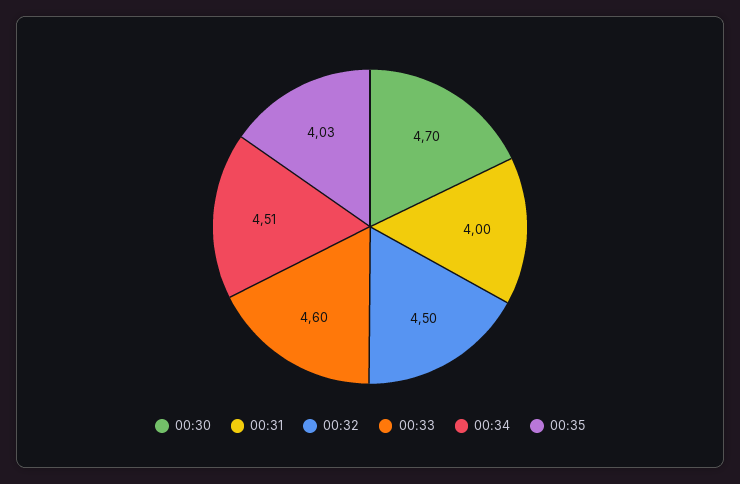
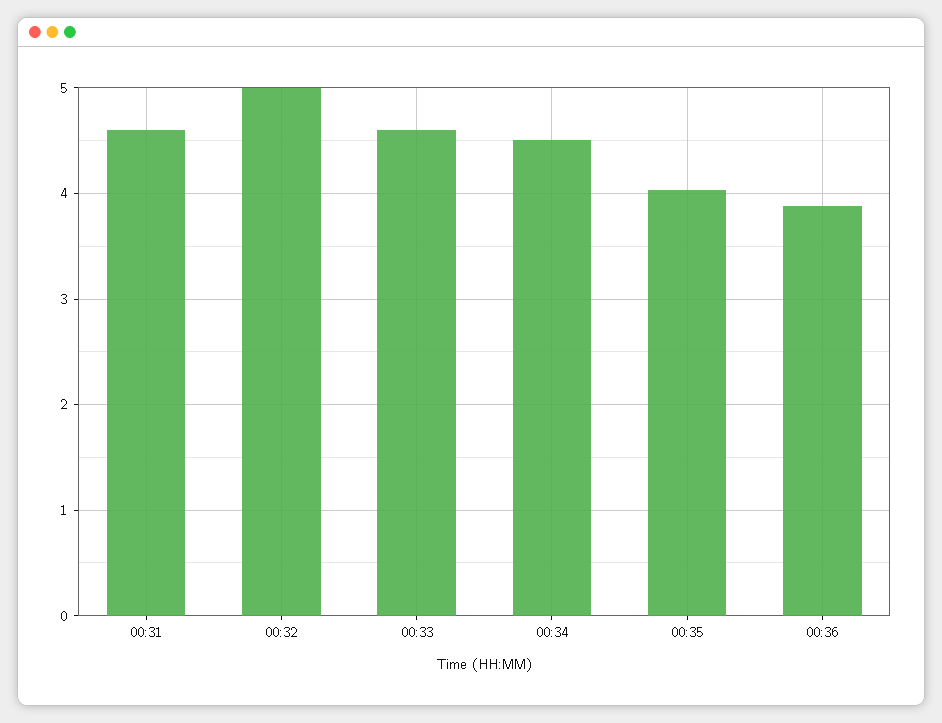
00:30: 4.7 -> none
00:31: 4 -> 4.6
00:32: 4.5 -> 5
00:36: none -> 3.9

